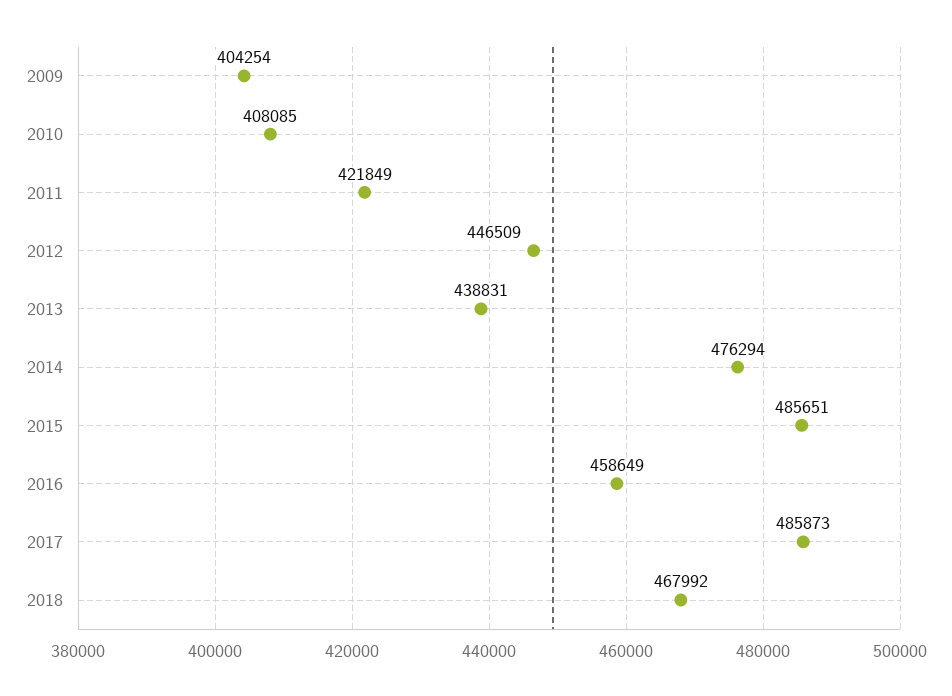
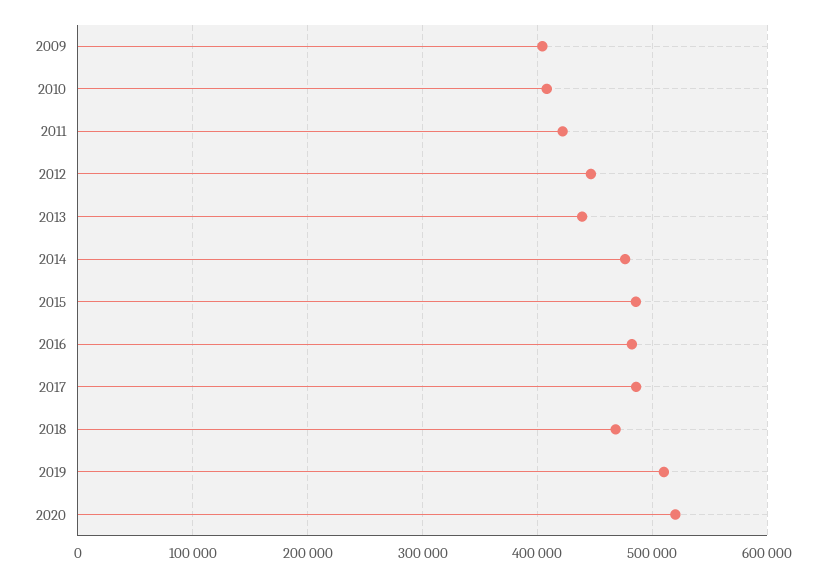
2016: 458649 -> 480000
2019: none -> 510000
2020: none -> 520000

